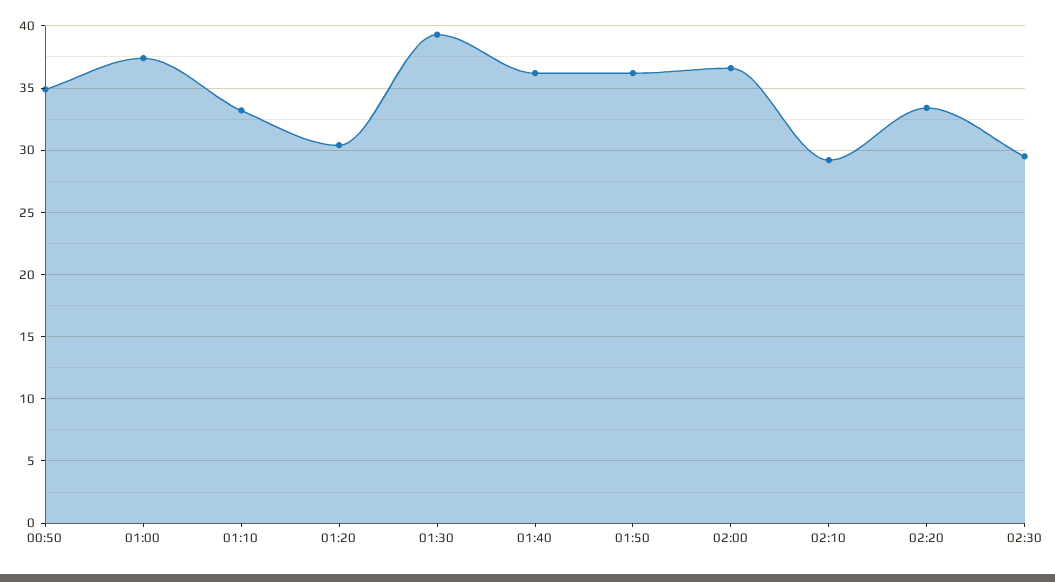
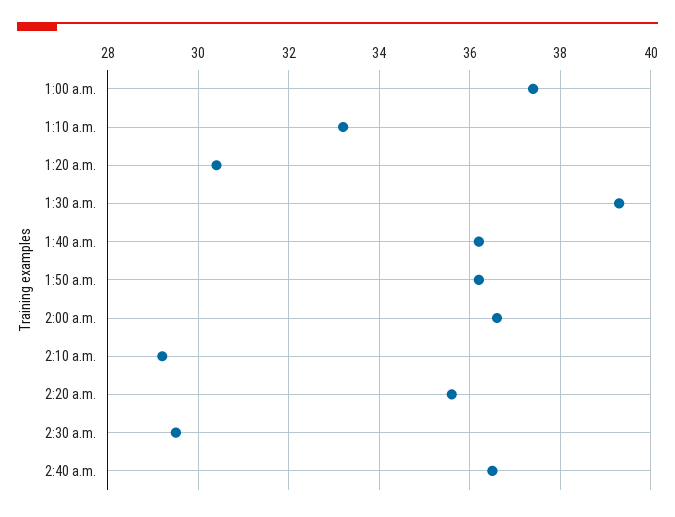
00:50: 35 -> none
02:20: 33.5 -> 35.5
2:40 a.m.: none -> 36.5

